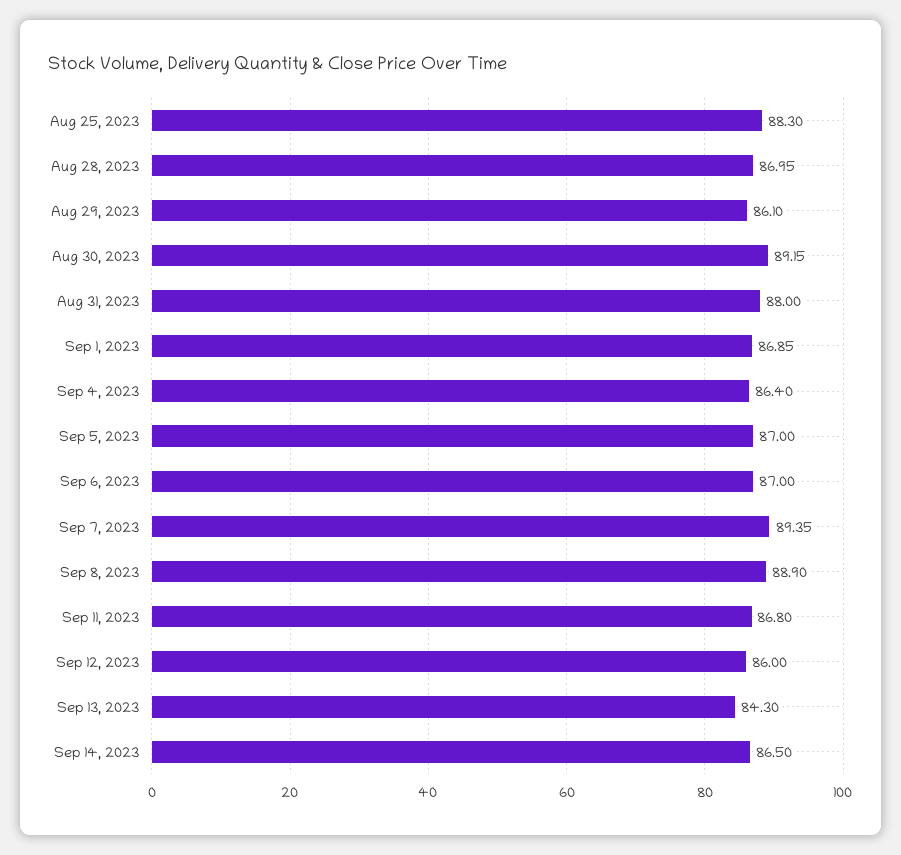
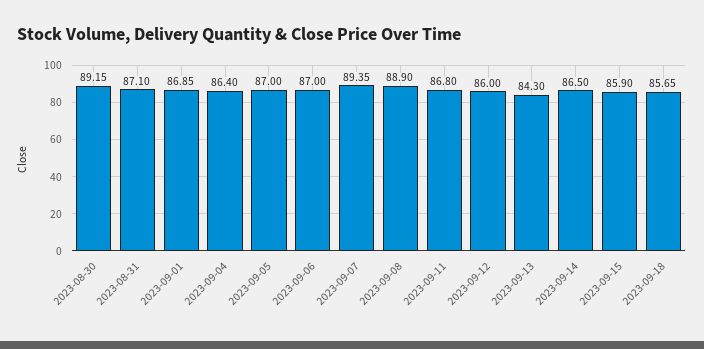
Aug 25, 2023: 88.3 -> none
Aug 28, 2023: 86.95 -> none
Aug 29, 2023: 86.1 -> none
Aug 31, 2023: 88 -> 87.1
2023-09-15: none -> 85.9
2023-09-18: none -> 85.65

